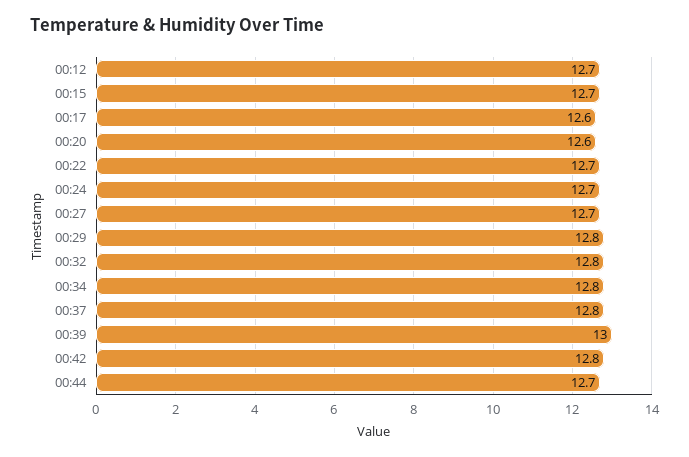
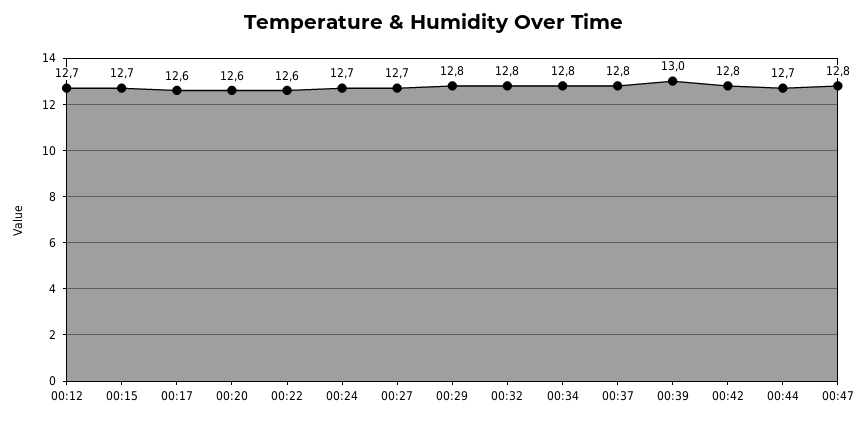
00:22: 12.7 -> 12.6
00:47: none -> 12.8

